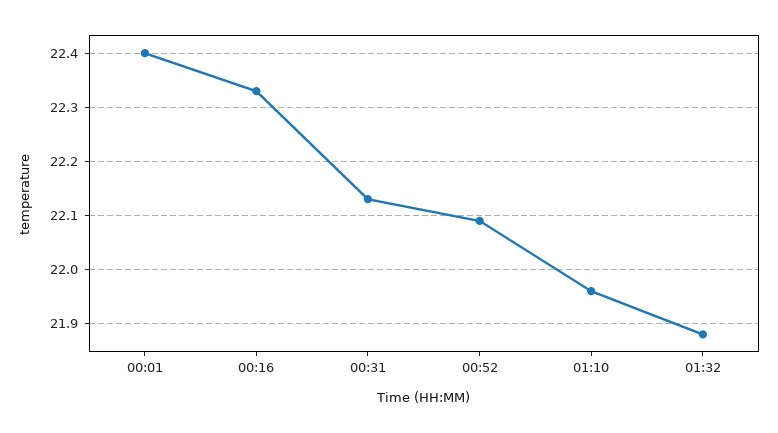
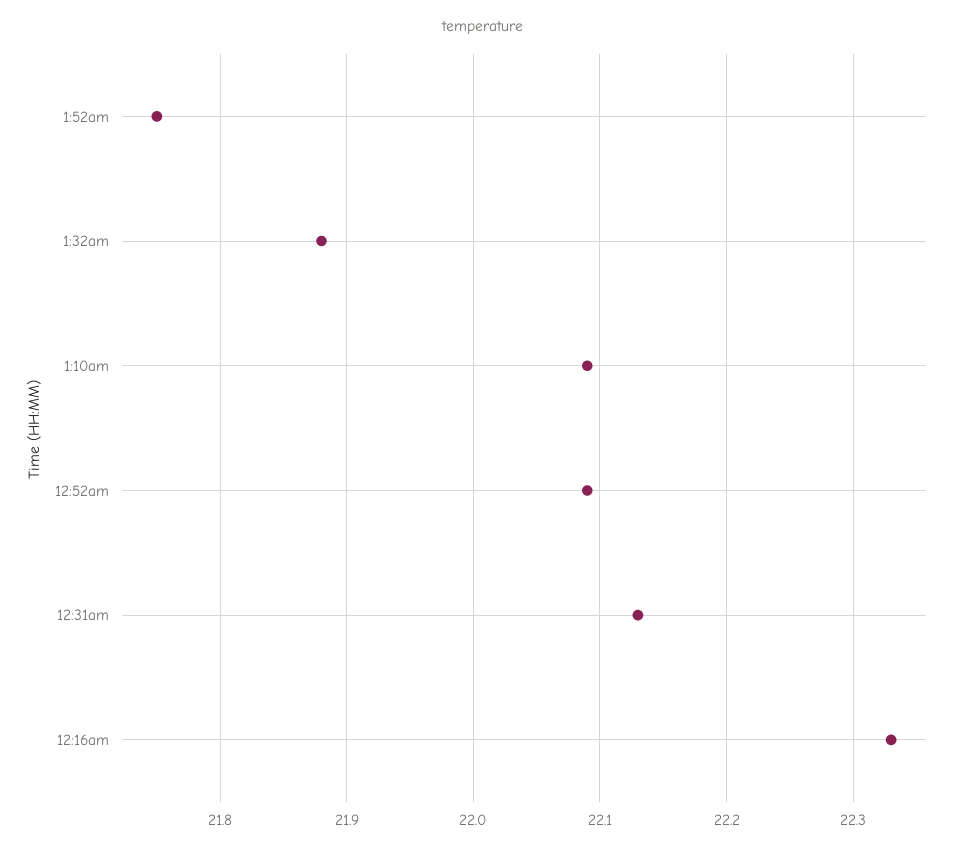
00:01: 22.4 -> none
01:10: 21.95 -> 22.09
1:52am: none -> 21.75

